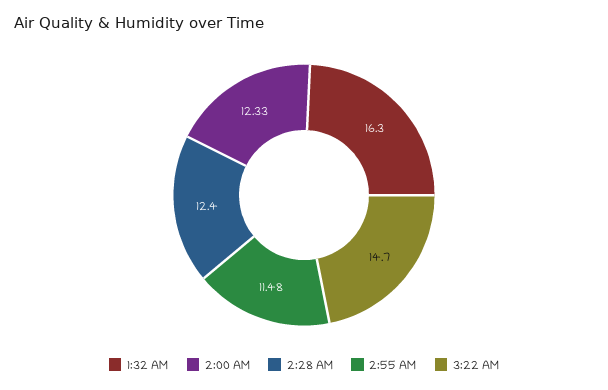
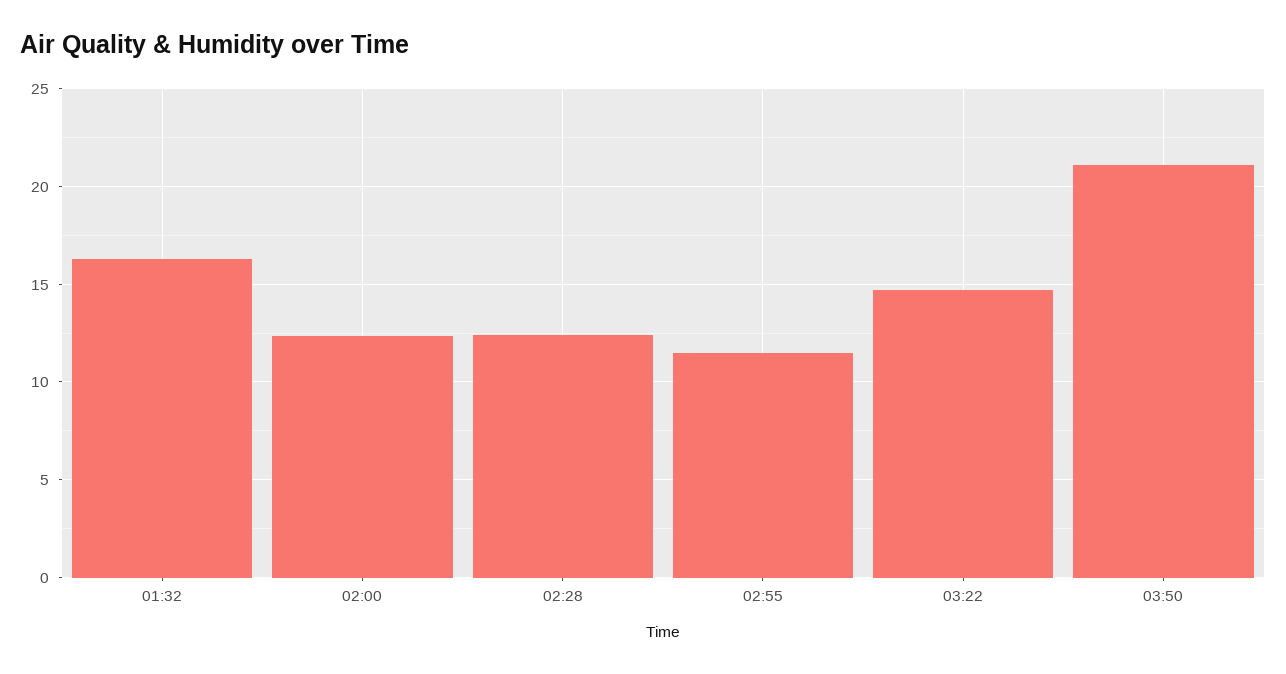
03:50: none -> 21

